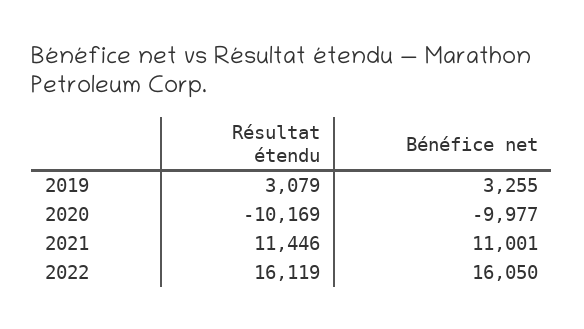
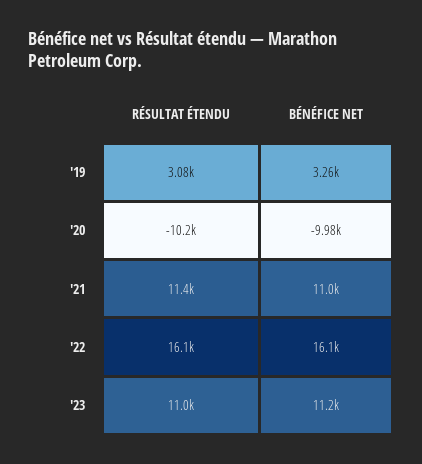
Résultat étendu, '23: none -> 11000
Bénéfice net, '23: none -> 11200

